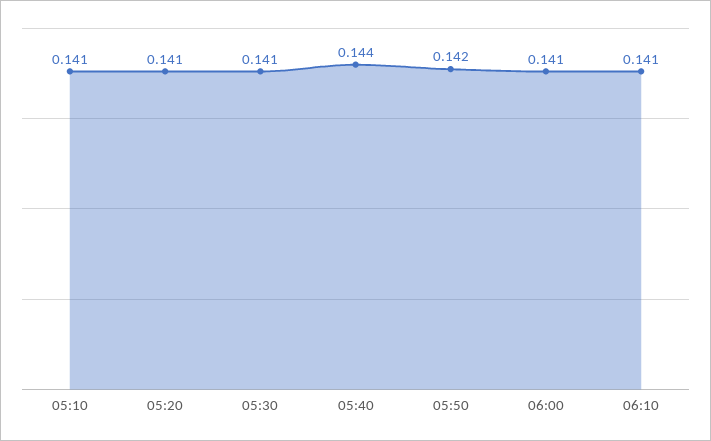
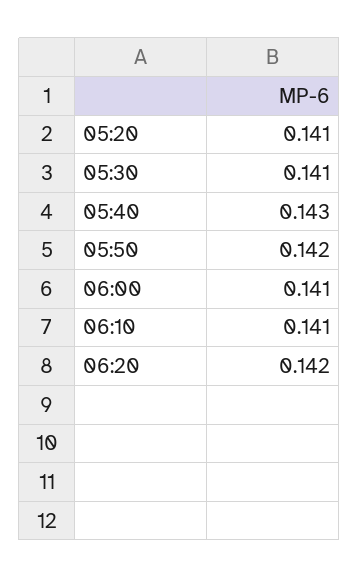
05:10: 0.141 -> none
05:40: 0.144 -> 0.143
06:20: none -> 0.142

